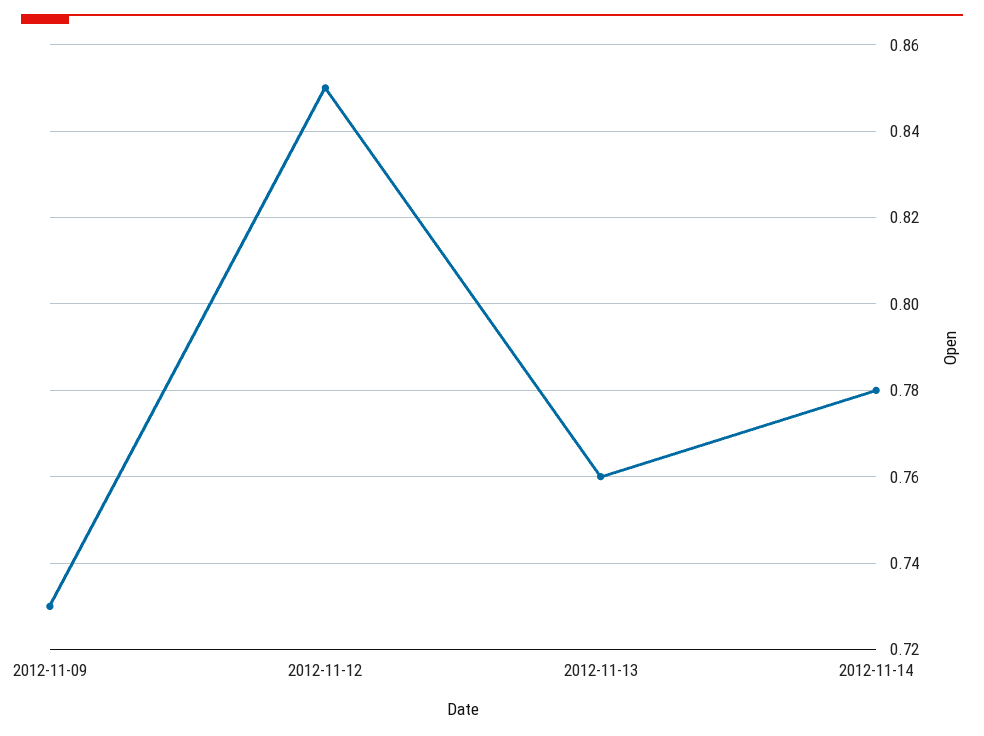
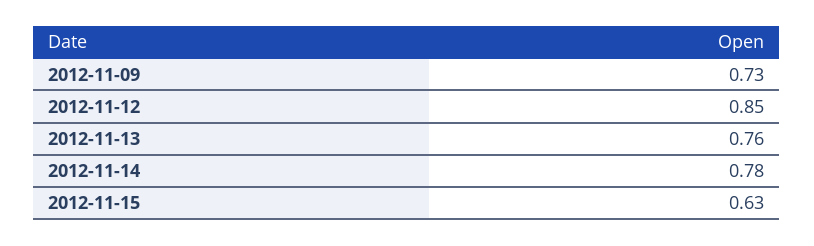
2012-11-15: none -> 0.63

